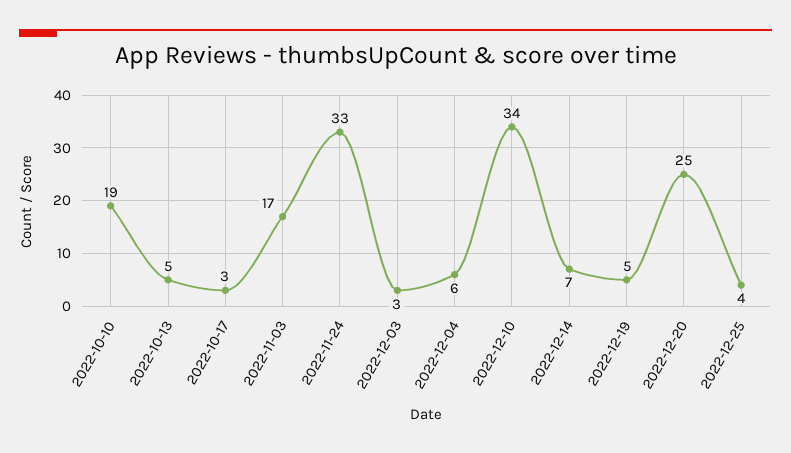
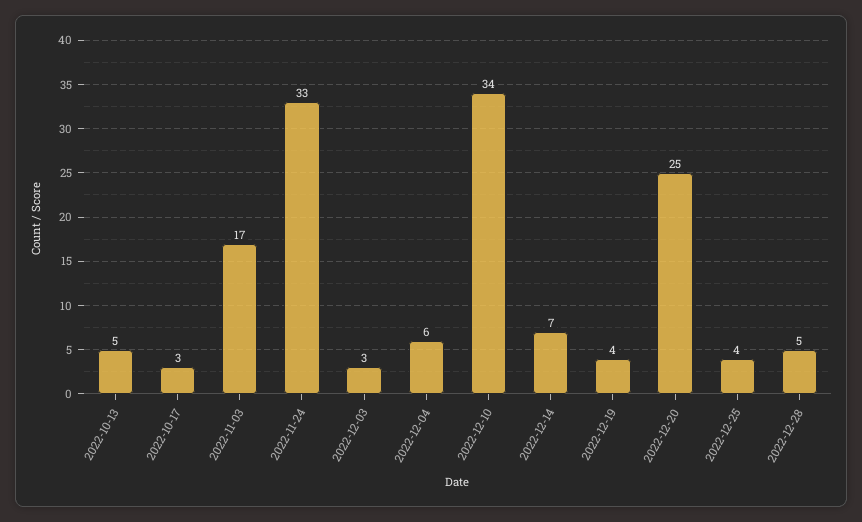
2022-10-10: 19 -> none
2022-12-19: 5 -> 4
2022-12-28: none -> 5

